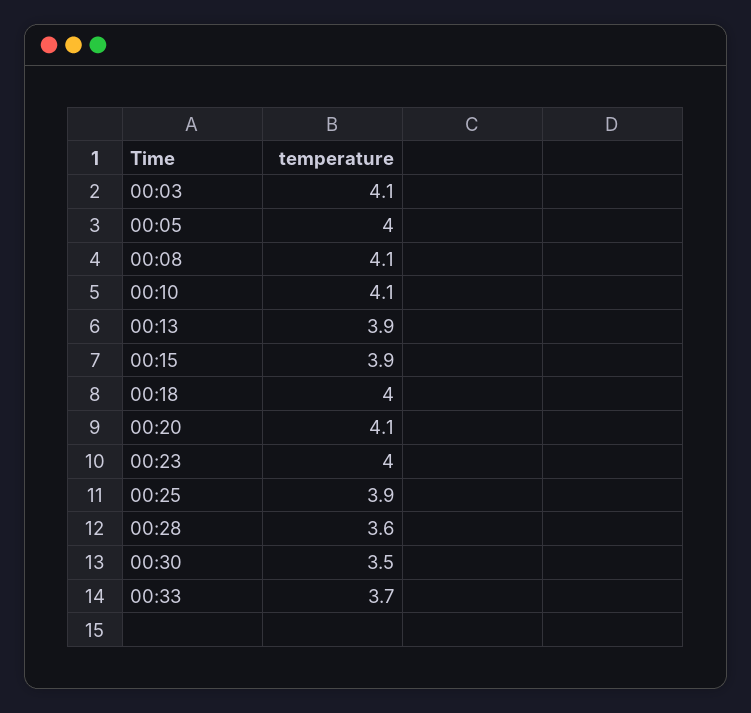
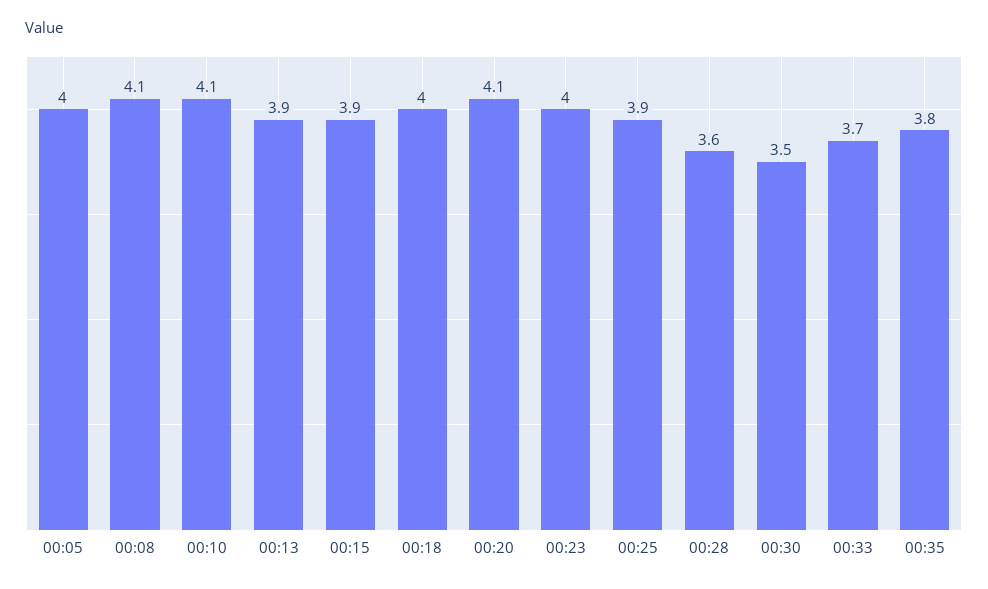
00:03: 4.1 -> none
00:35: none -> 3.8

